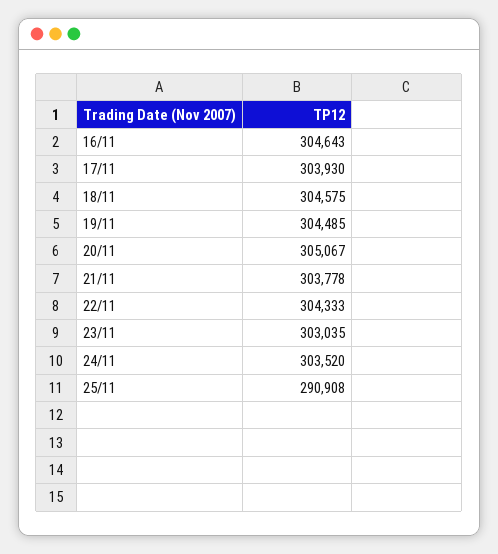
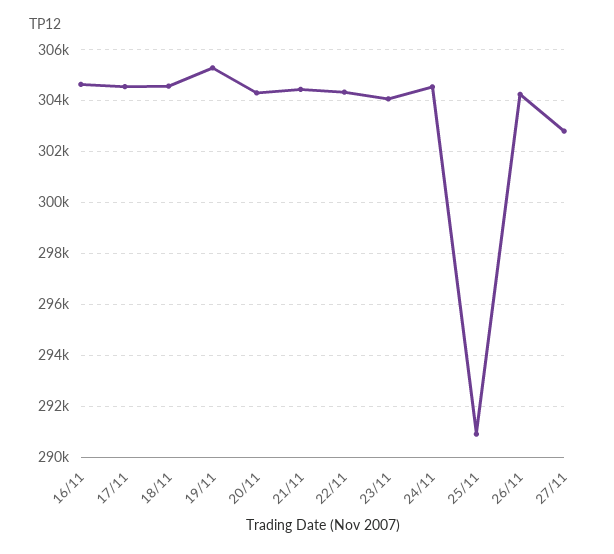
17/11: 303930 -> 304500
19/11: 304485 -> 305250
20/11: 305067 -> 304250
21/11: 303778 -> 304500
23/11: 303035 -> 304000
24/11: 303520 -> 304500
26/11: none -> 304250
27/11: none -> 302750

